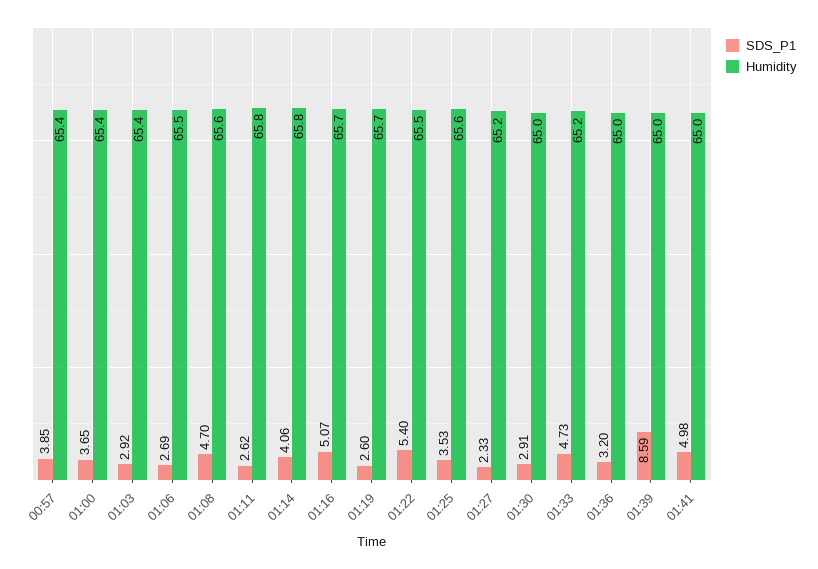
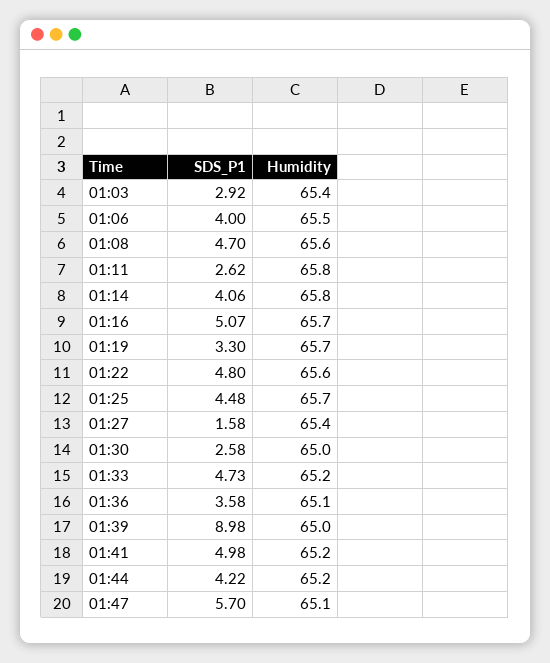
SDS_P1, 00:57: 3.85 -> none
Humidity, 00:57: 65.4 -> none
SDS_P1, 01:00: 3.65 -> none
Humidity, 01:00: 65.4 -> none
SDS_P1, 01:06: 2.69 -> 4
SDS_P1, 01:19: 2.6 -> 3.3
SDS_P1, 01:22: 5.4 -> 4.8
Humidity, 01:22: 65.5 -> 65.6
SDS_P1, 01:25: 3.53 -> 4.48
Humidity, 01:25: 65.6 -> 65.7
SDS_P1, 01:27: 2.33 -> 1.58
Humidity, 01:27: 65.2 -> 65.4
SDS_P1, 01:30: 2.91 -> 2.58
SDS_P1, 01:36: 3.2 -> 3.58
Humidity, 01:36: 65 -> 65.1
SDS_P1, 01:39: 8.59 -> 8.98
Humidity, 01:41: 65 -> 65.2
SDS_P1, 01:44: none -> 4.22
Humidity, 01:44: none -> 65.2
SDS_P1, 01:47: none -> 5.7
Humidity, 01:47: none -> 65.1

